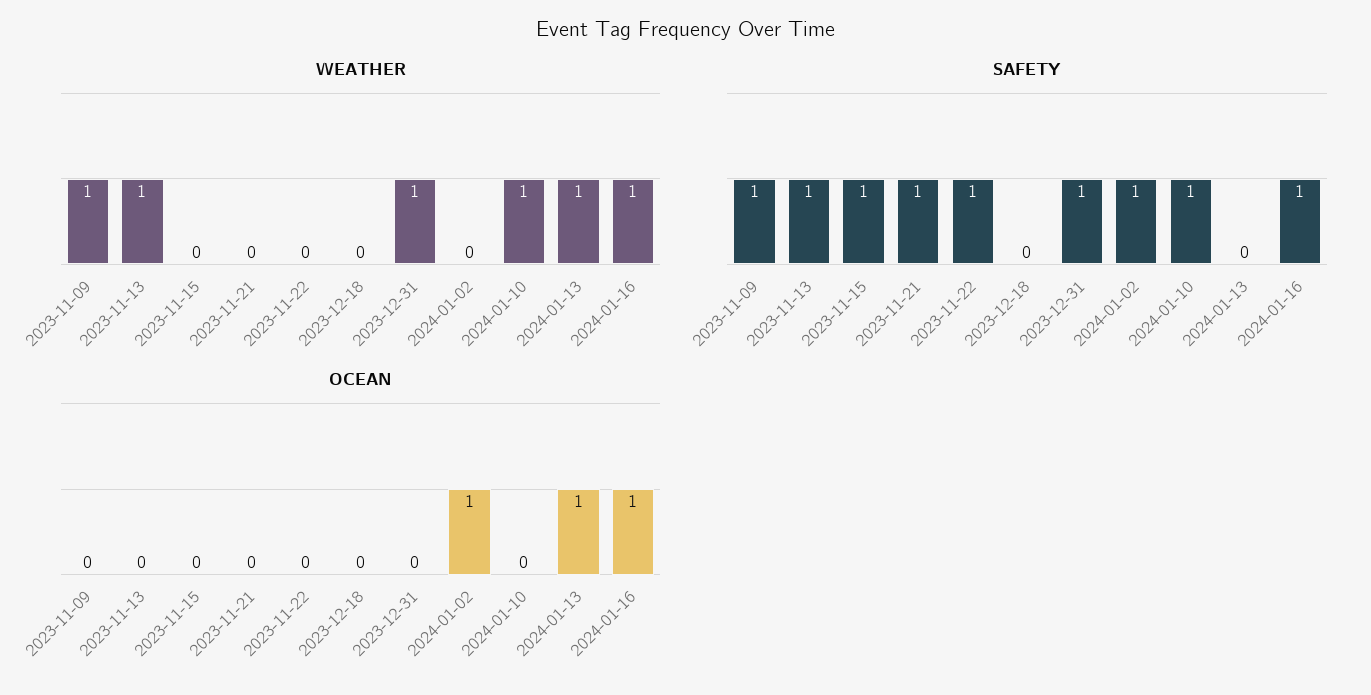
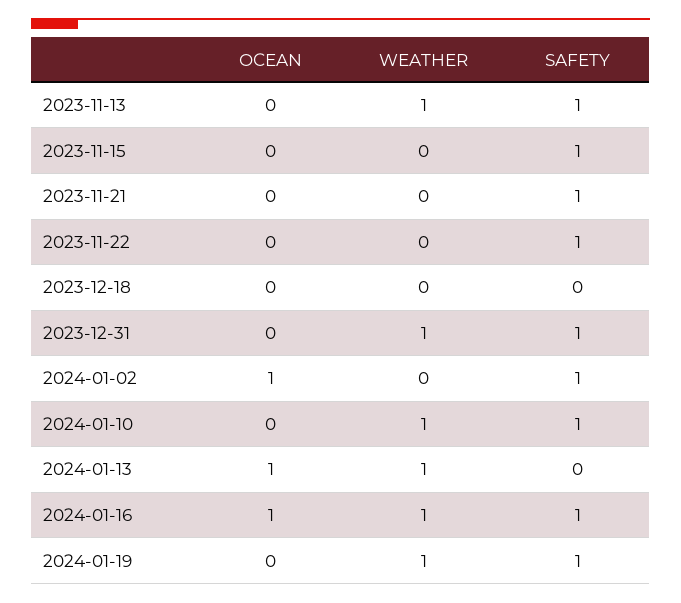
WEATHER, 2023-11-09: 1 -> none
SAFETY, 2023-11-09: 1 -> none
OCEAN, 2023-11-09: 0 -> none
OCEAN, 2024-01-19: none -> 0
WEATHER, 2024-01-19: none -> 1
SAFETY, 2024-01-19: none -> 1

